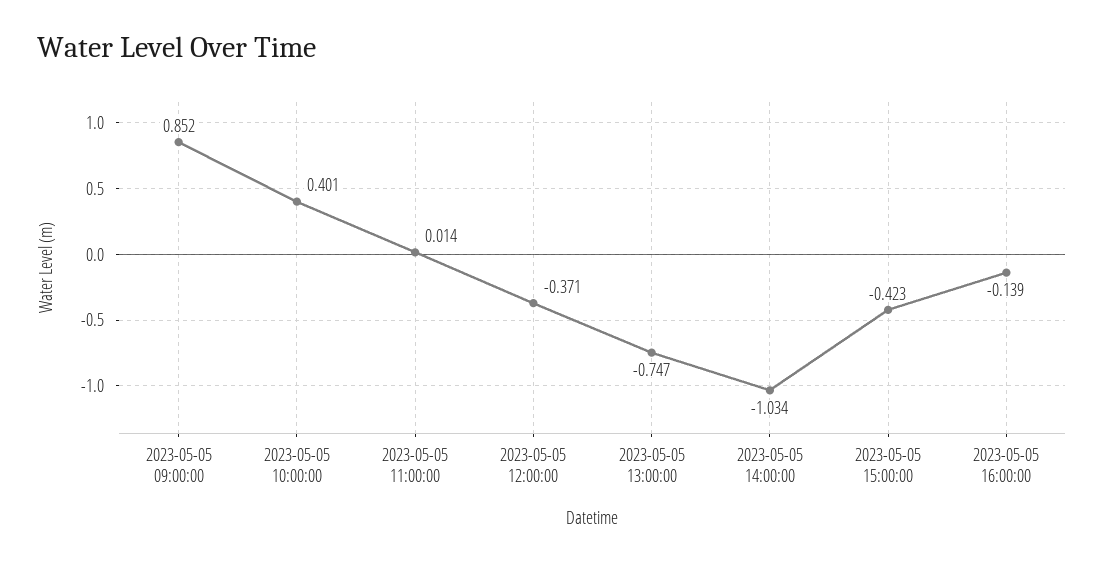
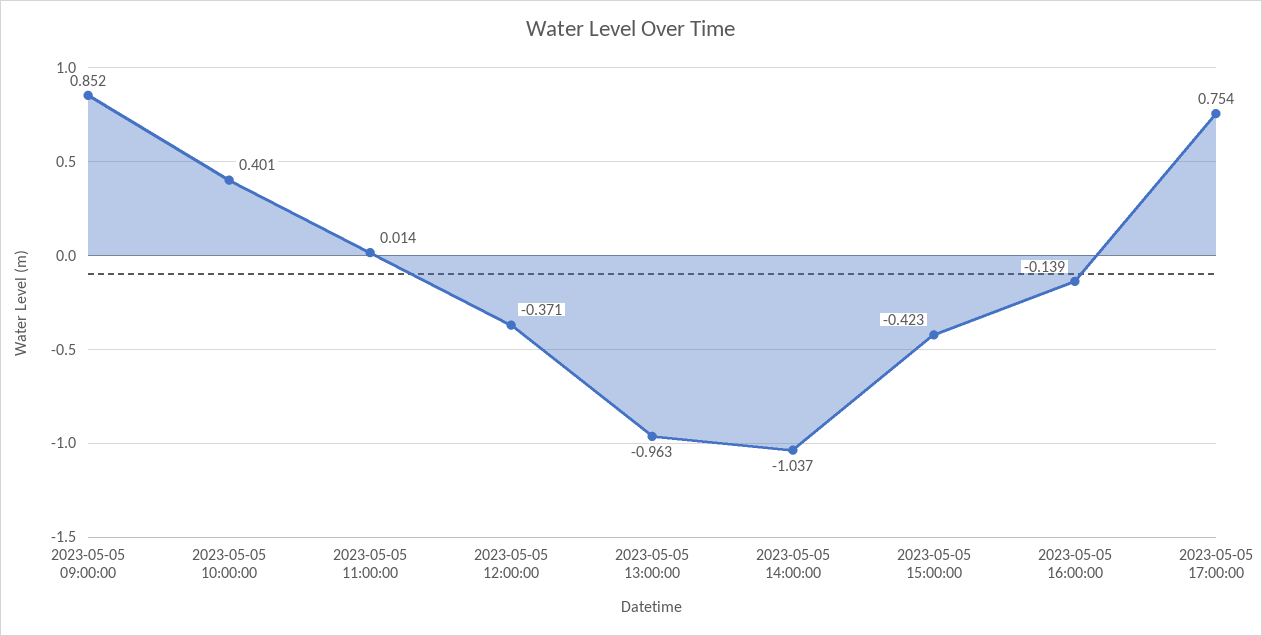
2023-05-05 13:00:00: -0.747 -> -0.963
2023-05-05 14:00:00: -1.034 -> -1.037
2023-05-05 17:00:00: none -> 0.754

